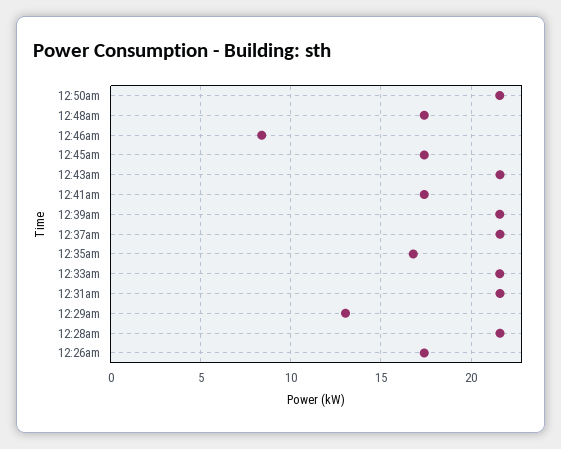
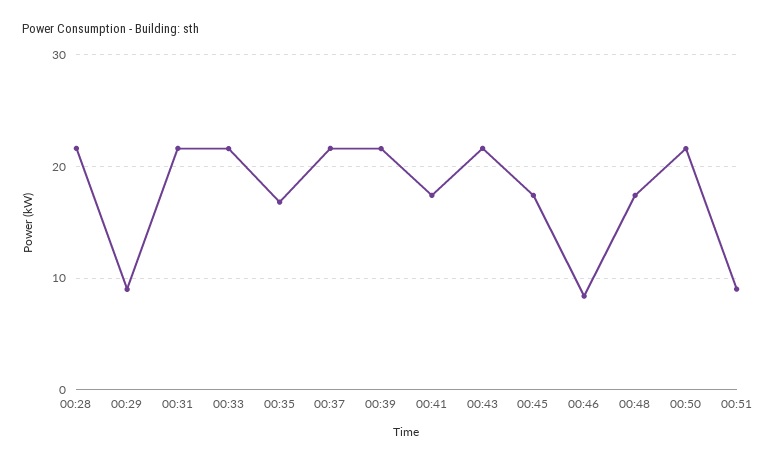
12:29am: 13 -> 9
12:26am: 17.5 -> none
00:51: none -> 9

